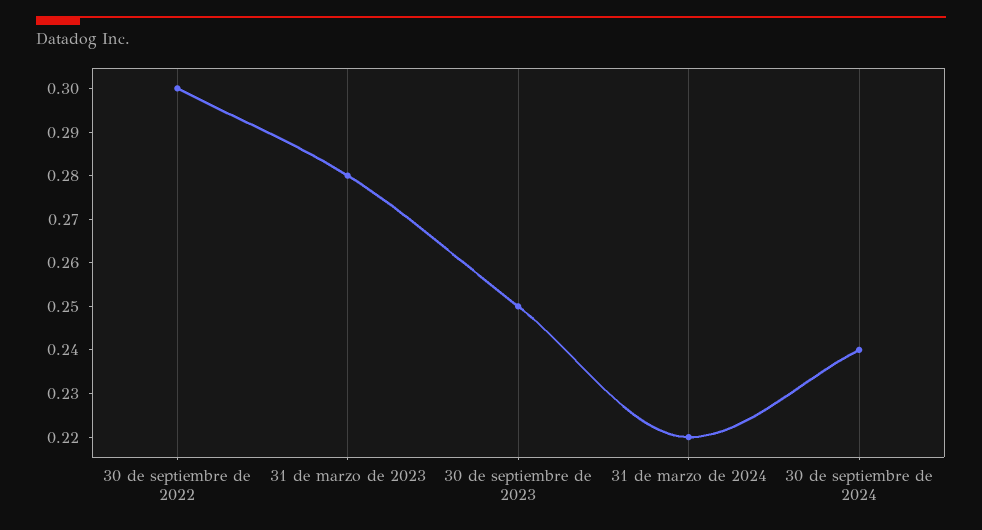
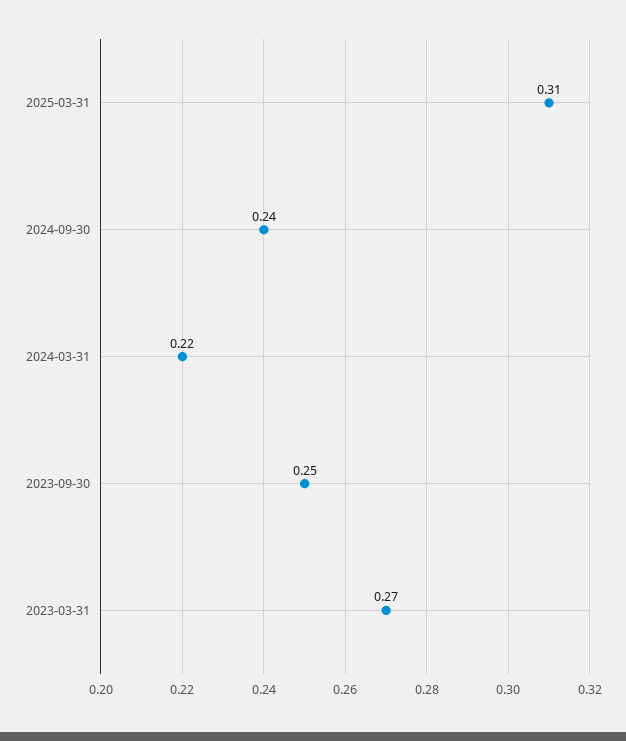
30 de septiembre de 2022: 0.3 -> none
31 de marzo de 2023: 0.28 -> 0.27
2025-03-31: none -> 0.31

